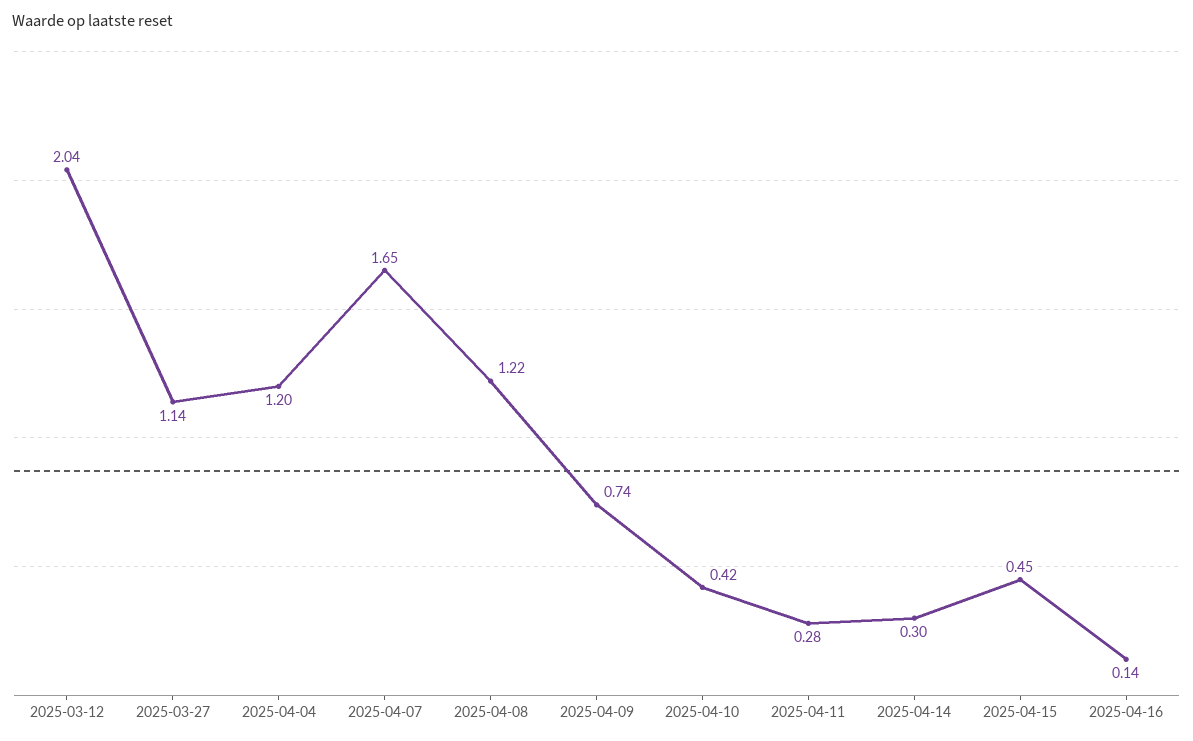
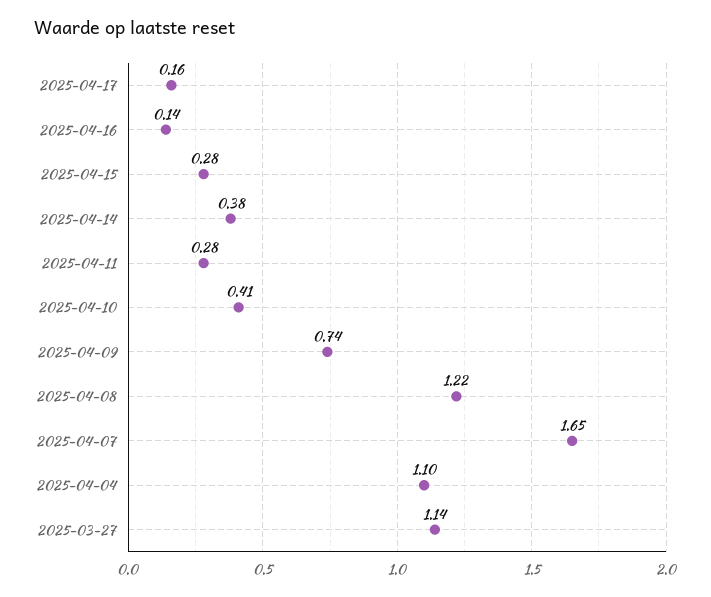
2025-03-12: 2.04 -> none
2025-04-04: 1.2 -> 1.1
2025-04-10: 0.42 -> 0.41
2025-04-14: 0.3 -> 0.38
2025-04-15: 0.45 -> 0.28
2025-04-17: none -> 0.16

